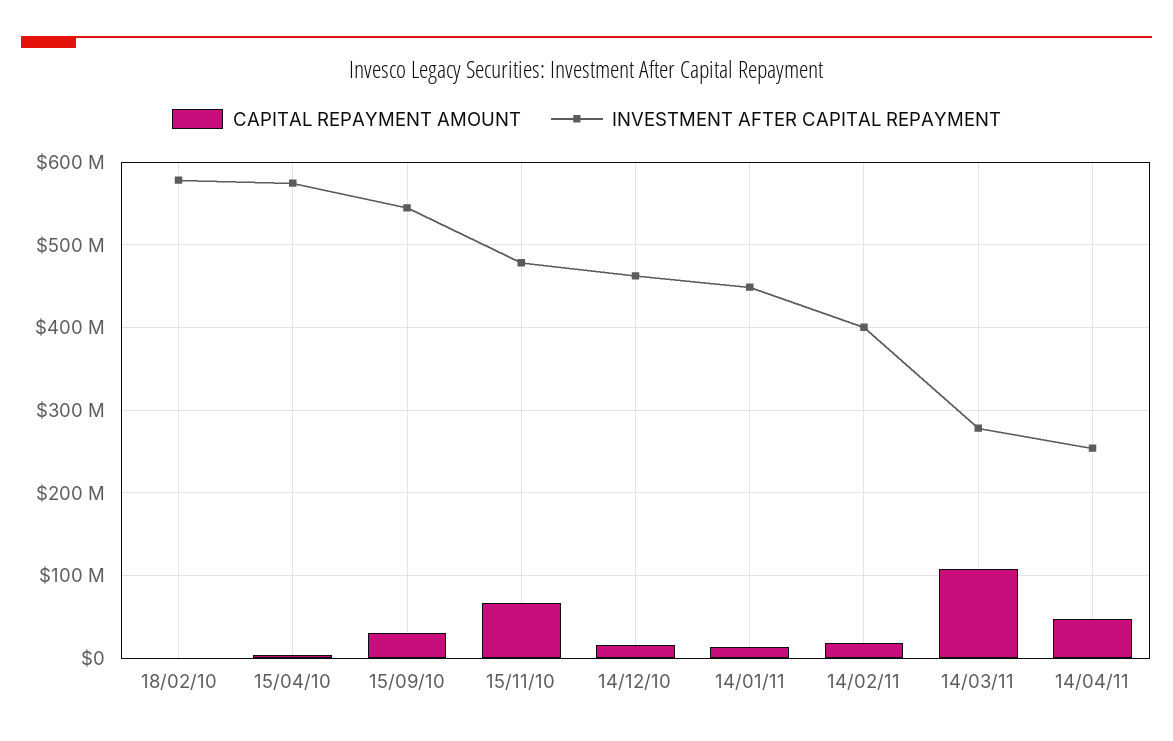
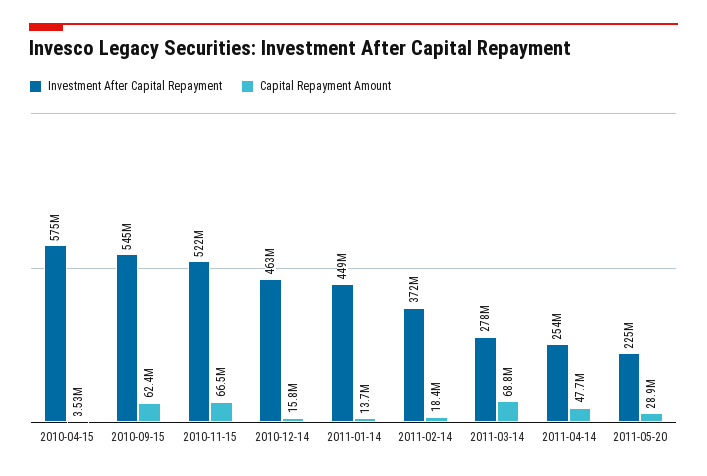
CAPITAL REPAYMENT AMOUNT, 18/02/10: 0 -> none
INVESTMENT AFTER CAPITAL REPAYMENT, 18/02/10: 580000000 -> none
CAPITAL REPAYMENT AMOUNT, 15/09/10: 30000000 -> 62400000
INVESTMENT AFTER CAPITAL REPAYMENT, 15/11/10: 480000000 -> 522000000
INVESTMENT AFTER CAPITAL REPAYMENT, 14/02/11: 400000000 -> 372000000
CAPITAL REPAYMENT AMOUNT, 14/03/11: 110000000 -> 68800000
INVESTMENT AFTER CAPITAL REPAYMENT, 2011-05-20: none -> 225000000
CAPITAL REPAYMENT AMOUNT, 2011-05-20: none -> 28900000

